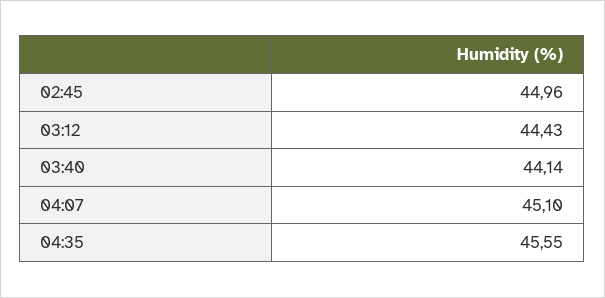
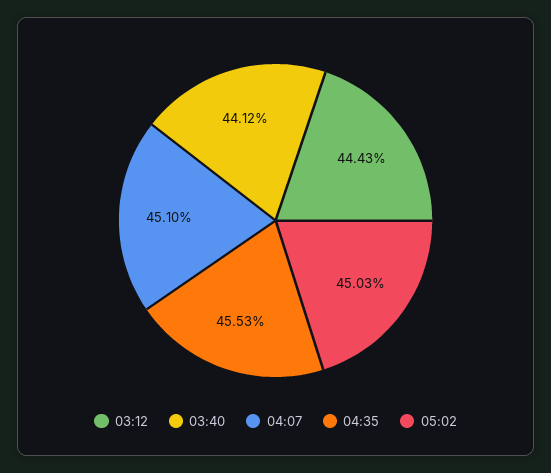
02:45: 44.96 -> none
03:40: 44.14 -> 44.12
04:35: 45.55 -> 45.53
05:02: none -> 45.03

